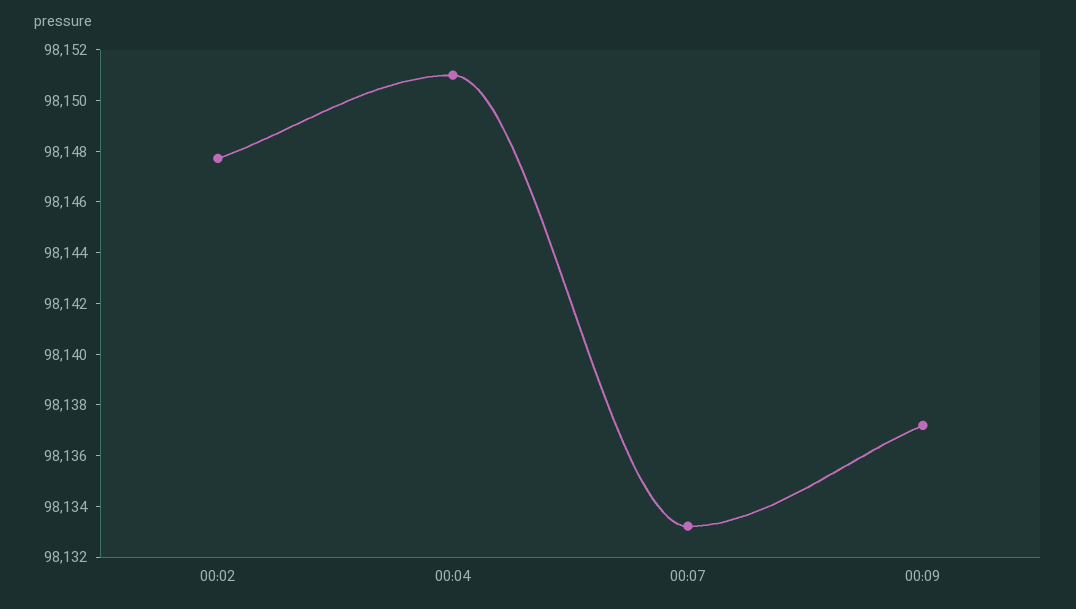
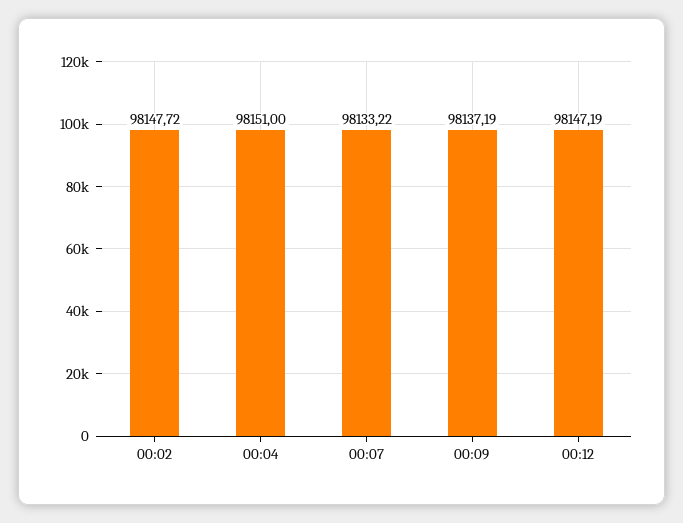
00:12: none -> 98147.19

